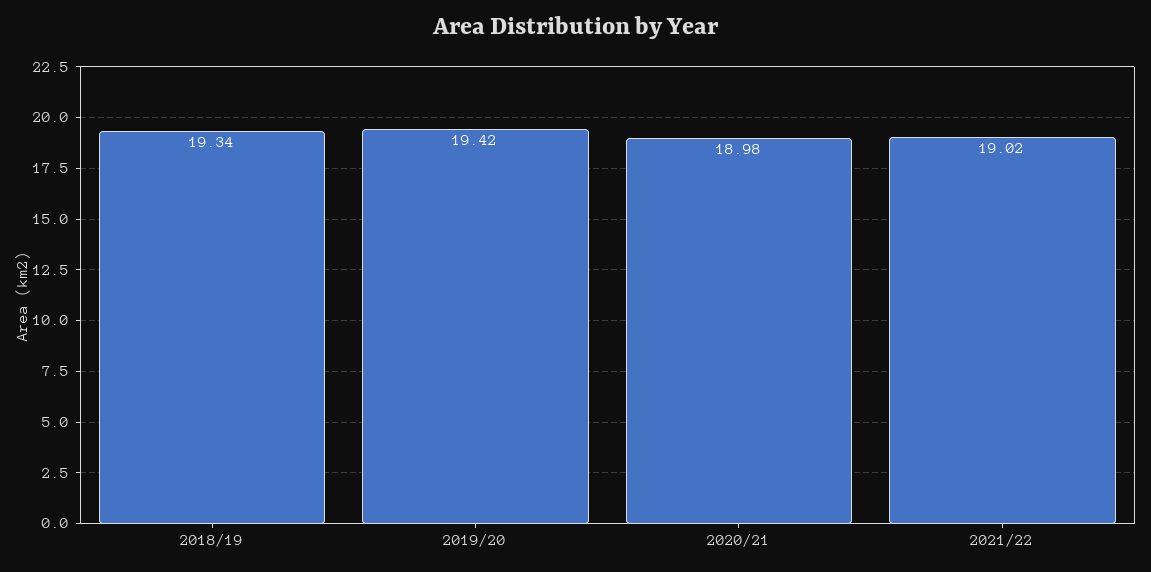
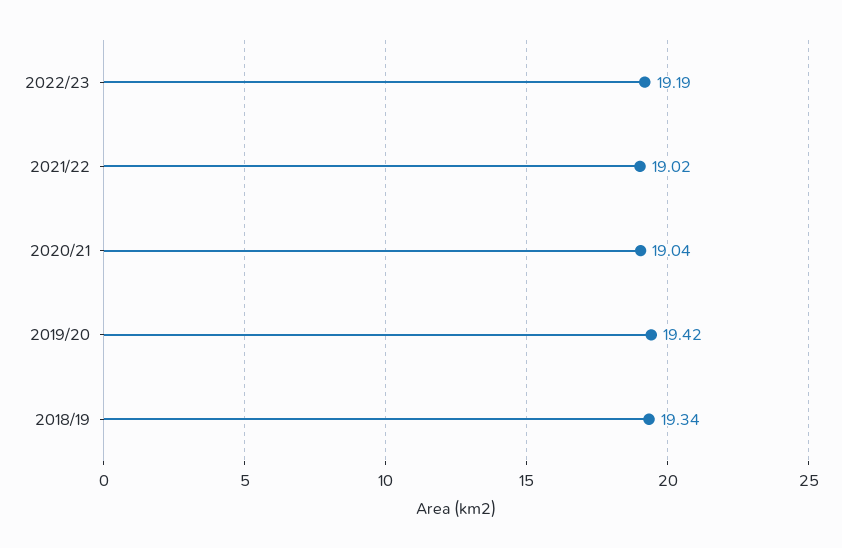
2020/21: 18.98 -> 19.04
2022/23: none -> 19.19

